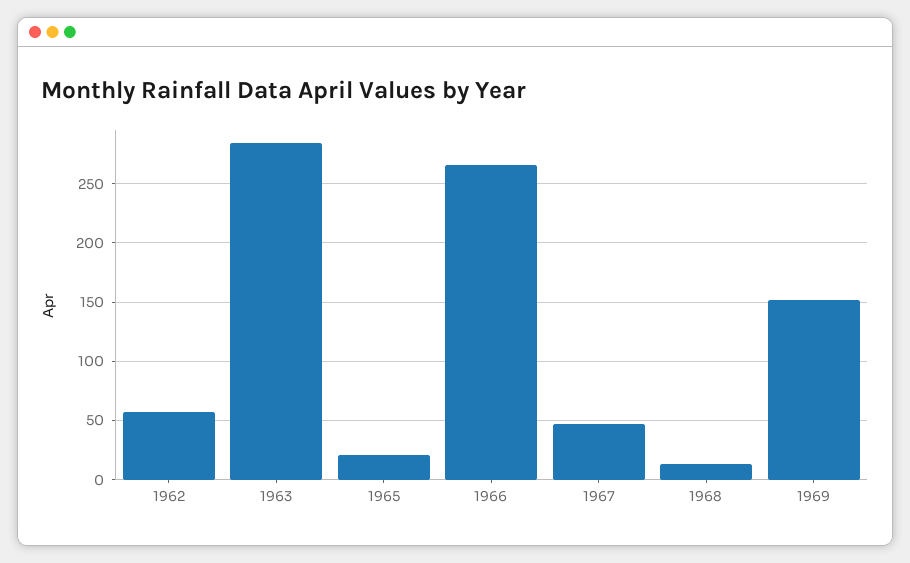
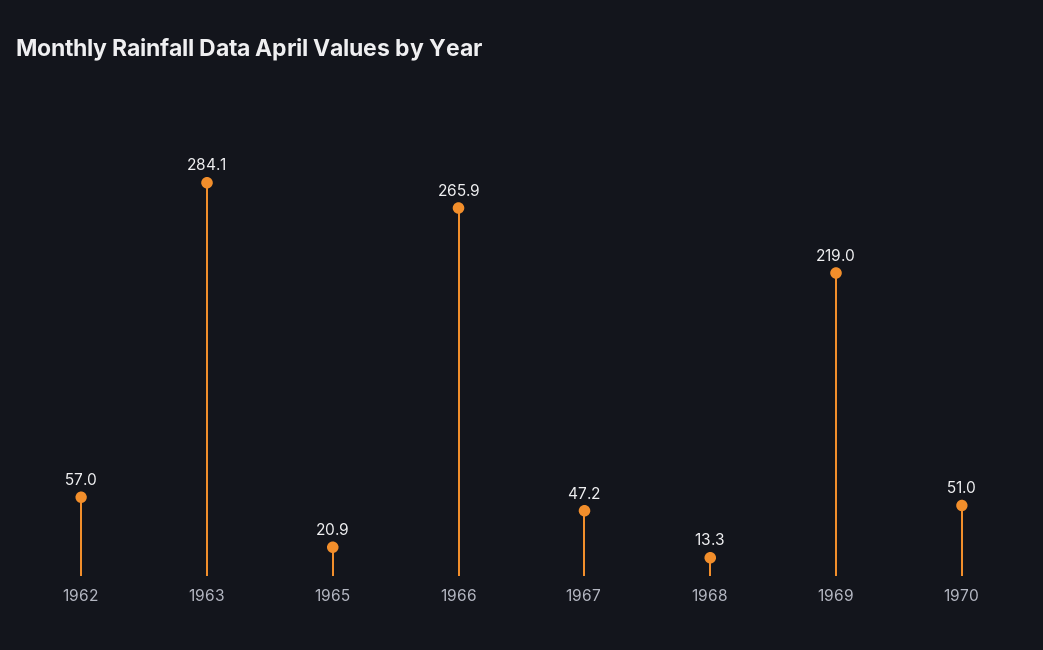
1969: 150 -> 219
1970: none -> 51

